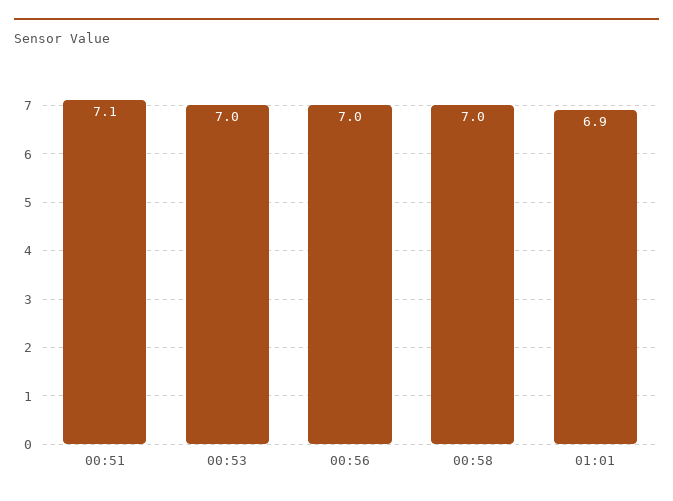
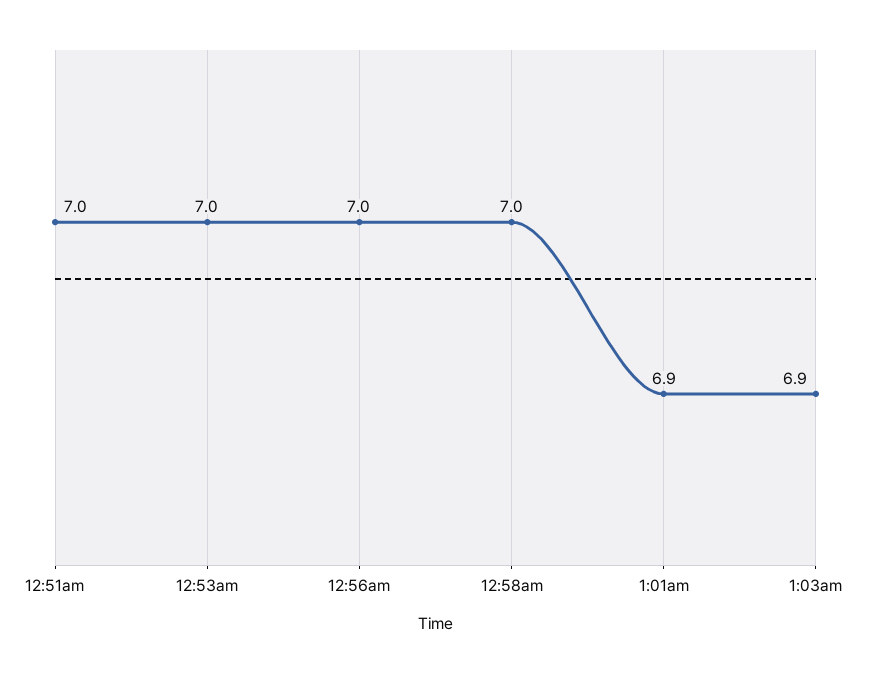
00:51: 7.1 -> 7
1:03am: none -> 6.9

